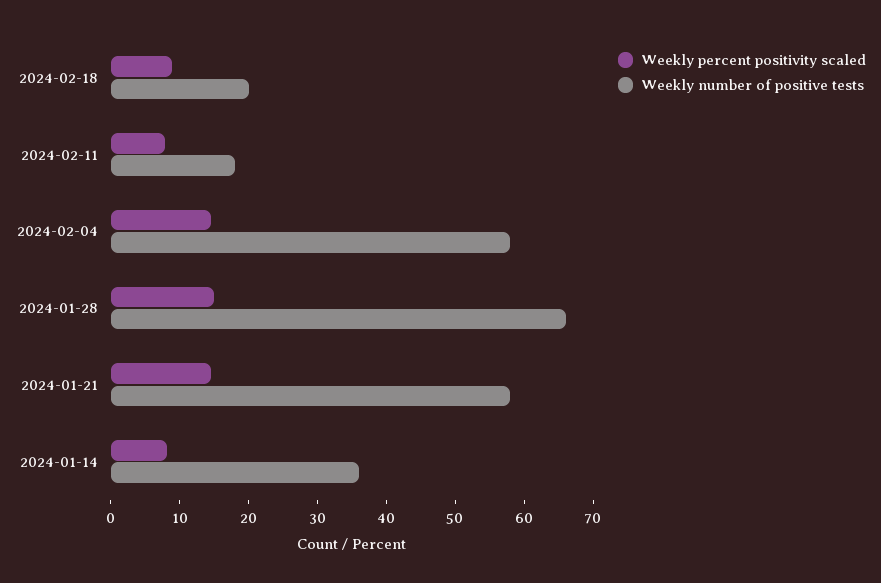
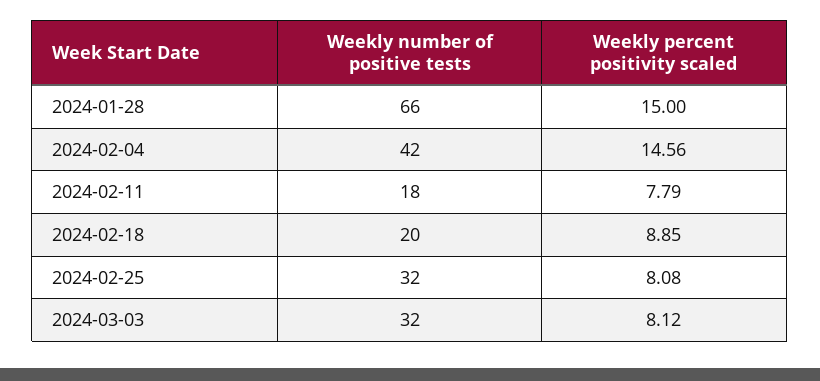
Weekly number of positive tests, 2024-02-04: 58 -> 42
Weekly percent positivity scaled, 2024-01-21: 14 -> none
Weekly number of positive tests, 2024-01-21: 58 -> none
Weekly percent positivity scaled, 2024-01-14: 8 -> none
Weekly number of positive tests, 2024-01-14: 36 -> none
Weekly number of positive tests, 2024-02-25: none -> 32
Weekly percent positivity scaled, 2024-02-25: none -> 8.08
Weekly number of positive tests, 2024-03-03: none -> 32
Weekly percent positivity scaled, 2024-03-03: none -> 8.12

